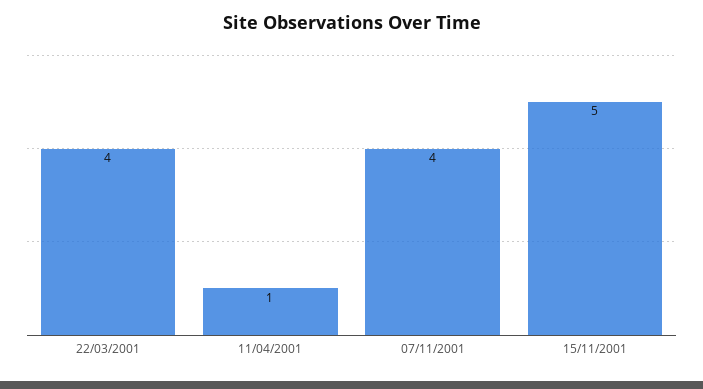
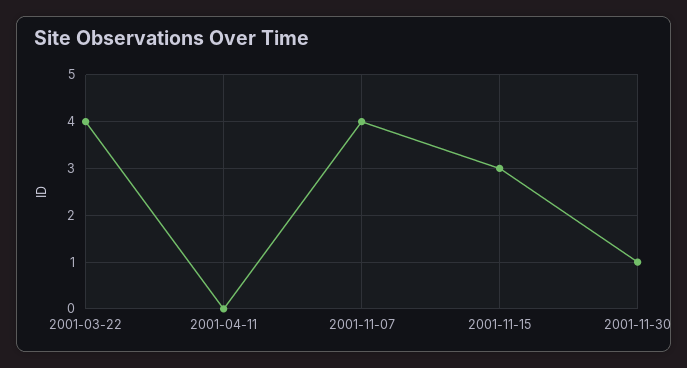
11/04/2001: 1 -> 0
15/11/2001: 5 -> 3
2001-11-30: none -> 1

